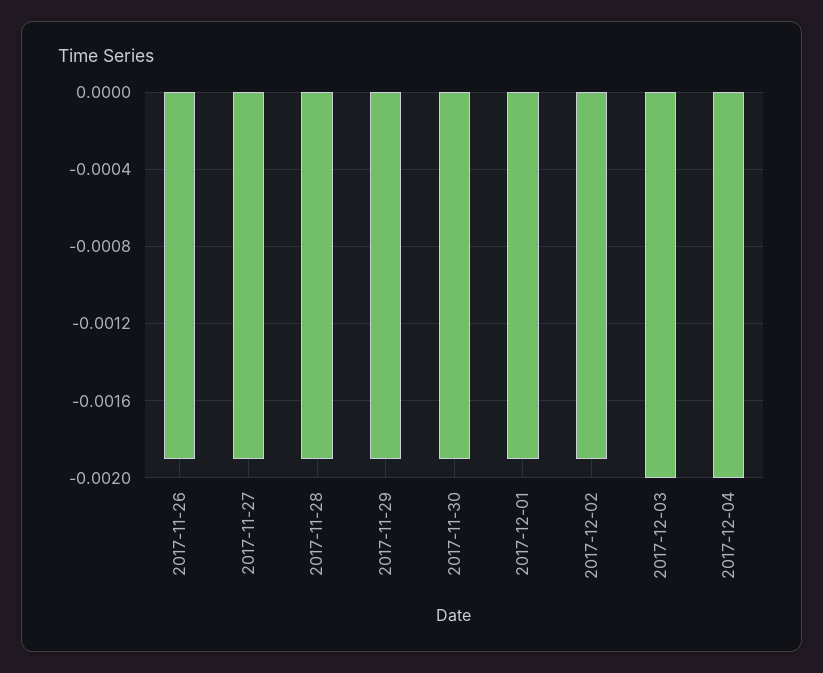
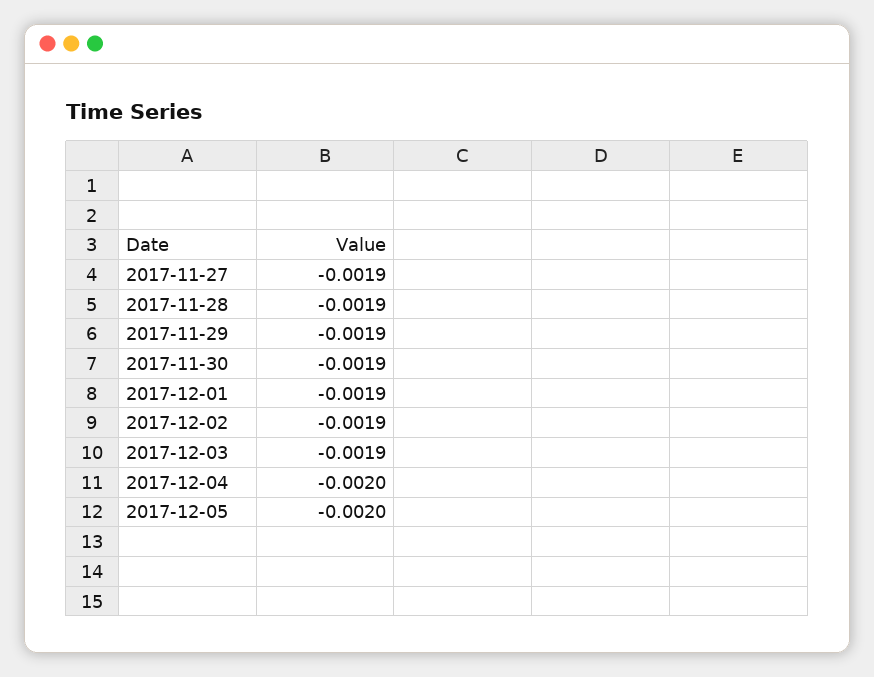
2017-11-26: -0.0019 -> none
2017-12-03: -0.002 -> -0.0019
2017-12-05: none -> -0.002

